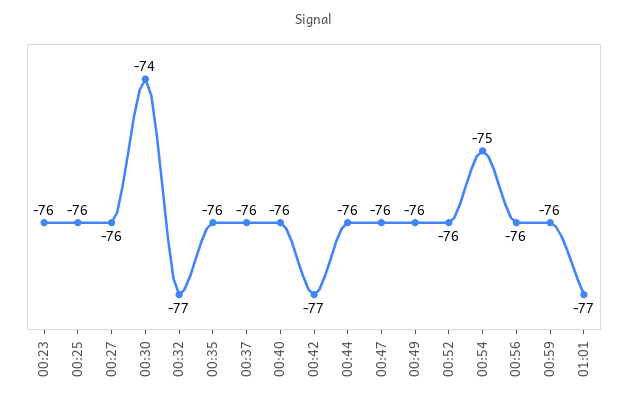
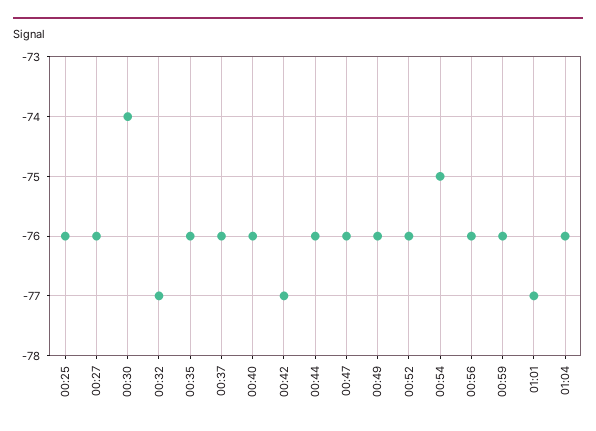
00:23: -76 -> none
01:04: none -> -76

